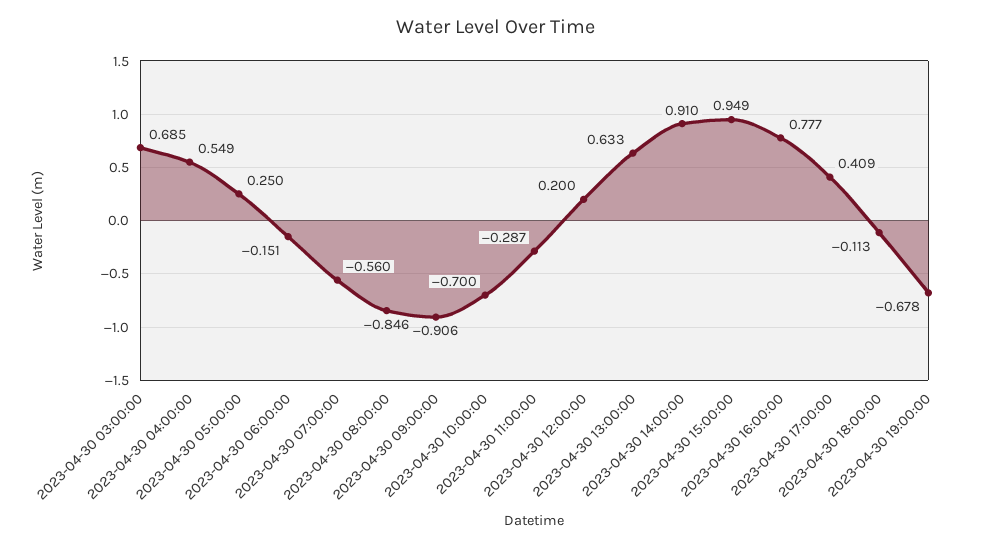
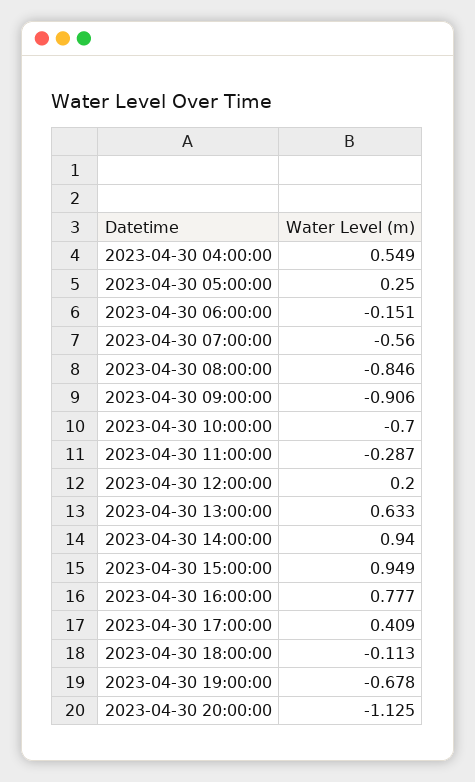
2023-04-30 03:00:00: 0.685 -> none
2023-04-30 14:00:00: 0.91 -> 0.94
2023-04-30 20:00:00: none -> -1.125

